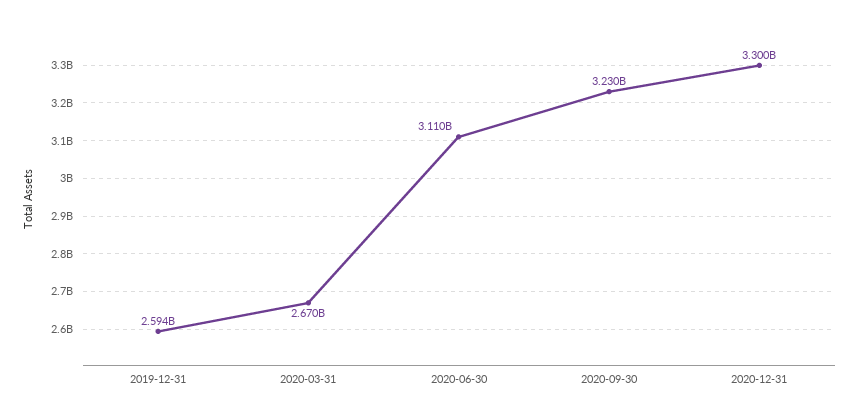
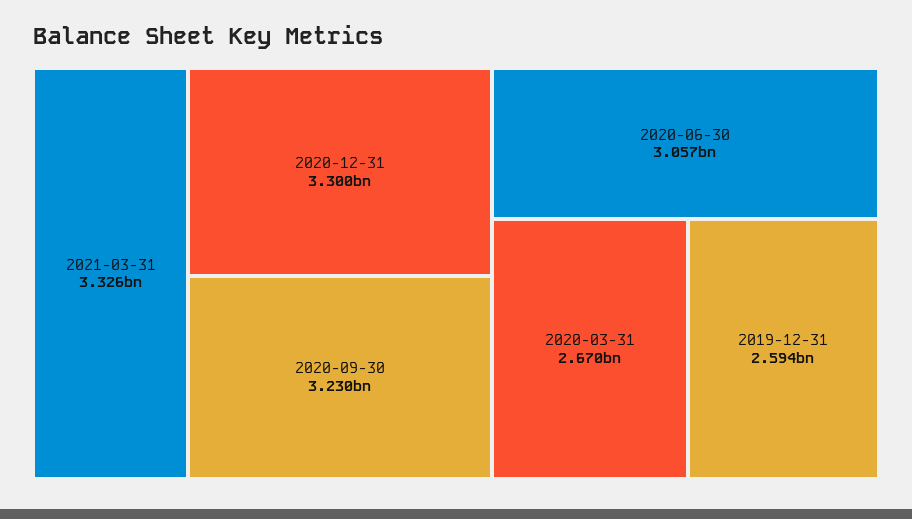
2020-06-30: 3110000000 -> 3057000000
2021-03-31: none -> 3326000000

